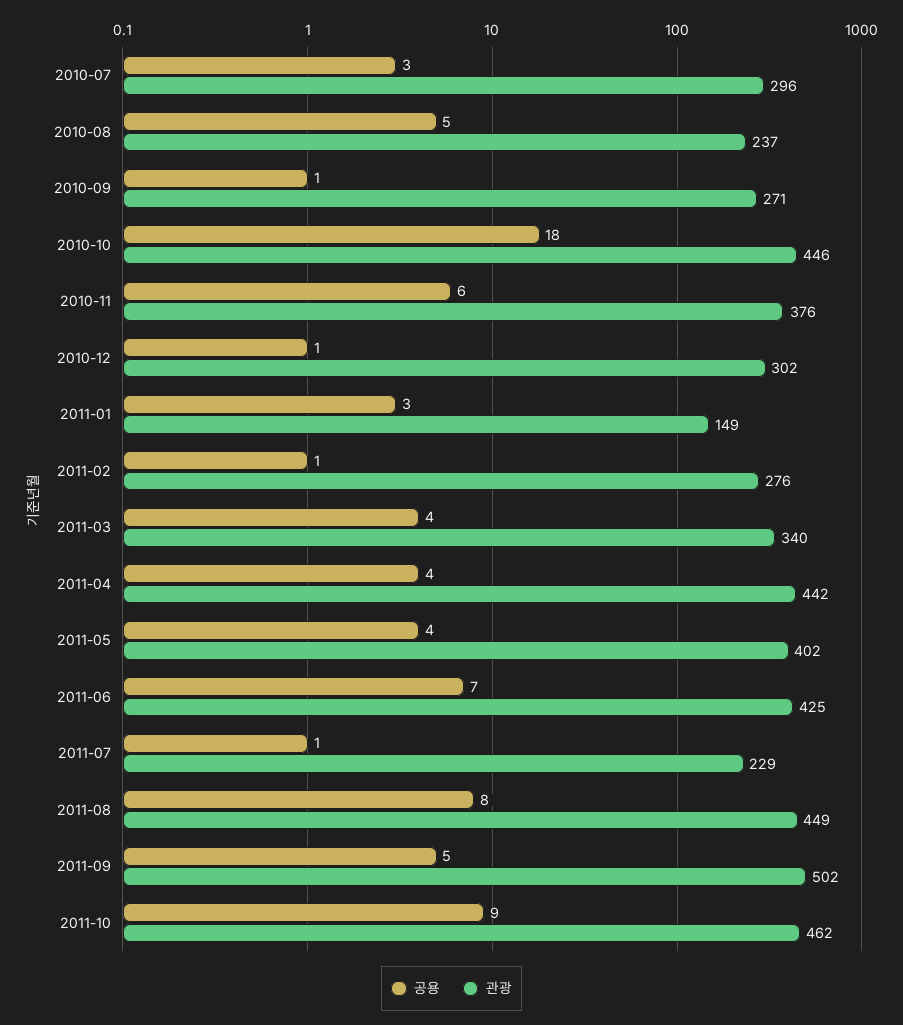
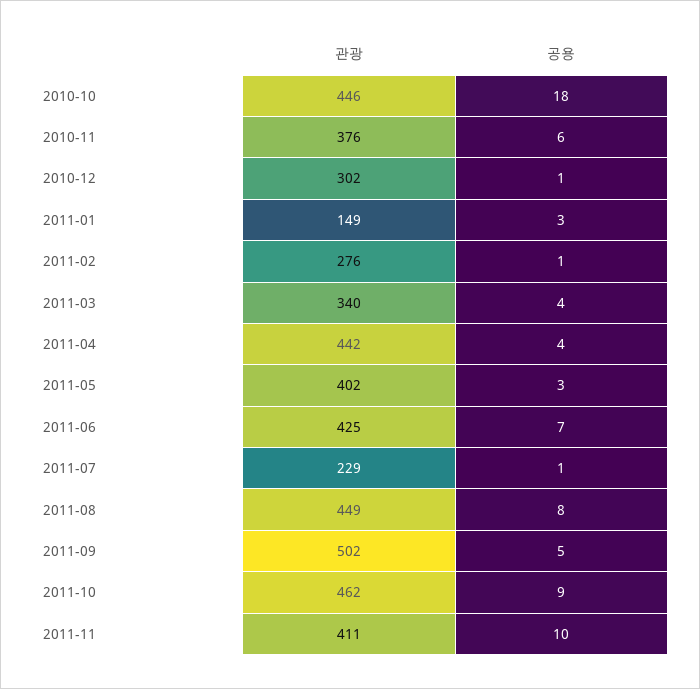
공용, 2010-07: 3 -> none
관광, 2010-07: 296 -> none
공용, 2010-08: 5 -> none
관광, 2010-08: 237 -> none
공용, 2010-09: 1 -> none
관광, 2010-09: 271 -> none
공용, 2011-05: 4 -> 3
관광, 2011-11: none -> 411
공용, 2011-11: none -> 10

